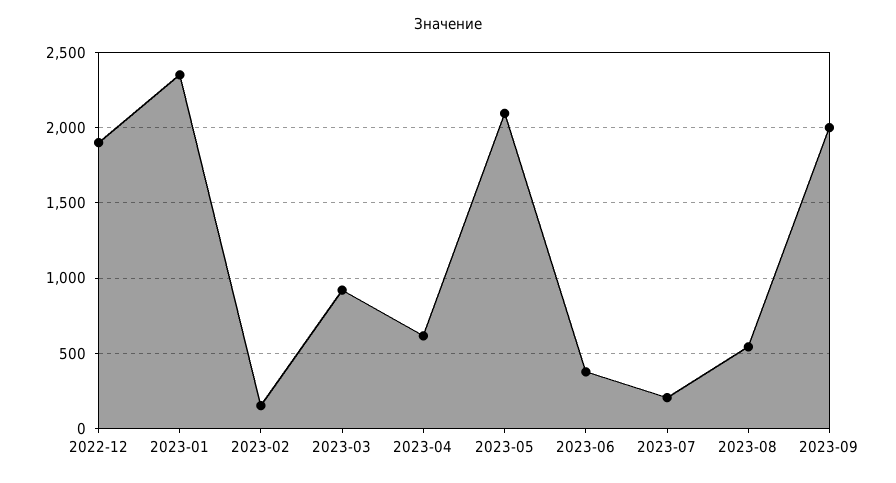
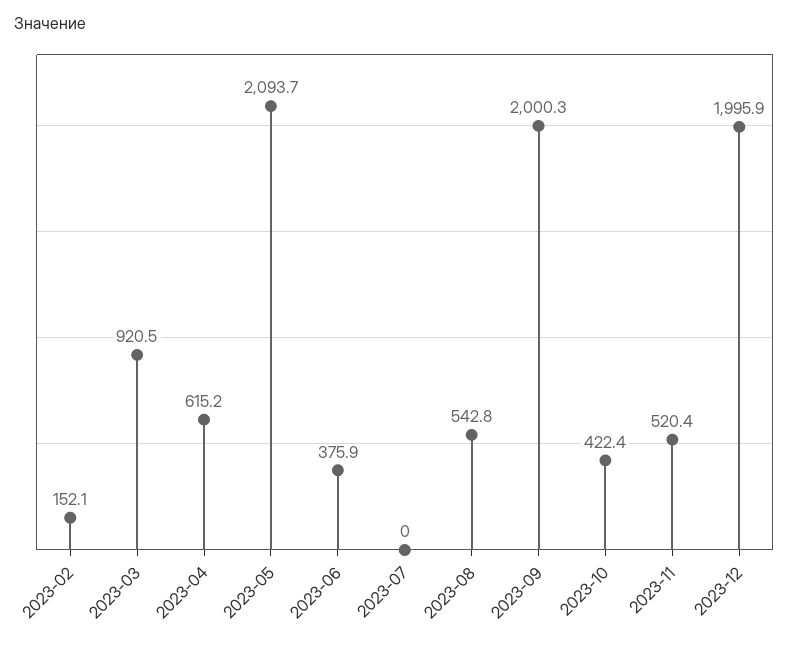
2022-12: 1900 -> none
2023-01: 2350 -> none
2023-07: 200 -> 0
2023-10: none -> 422.4
2023-11: none -> 520.4
2023-12: none -> 1995.9

